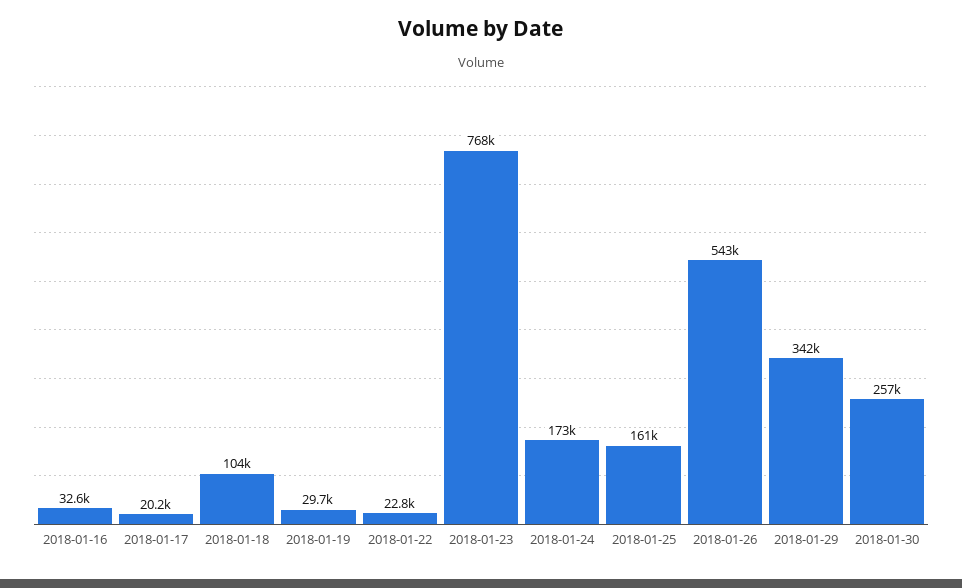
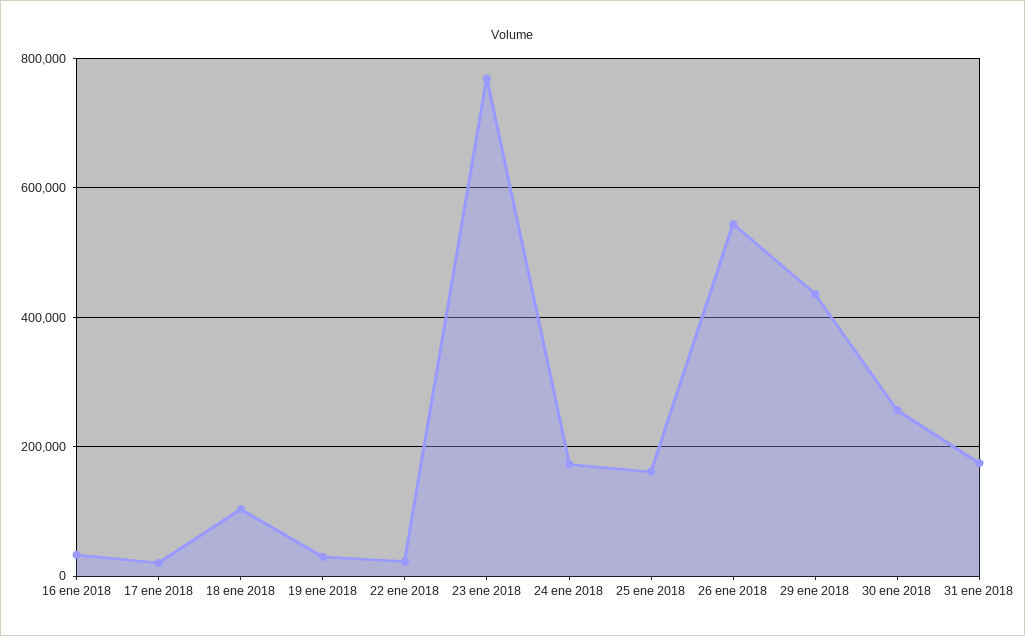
2018-01-29: 342000 -> 440000
31 ene 2018: none -> 180000

